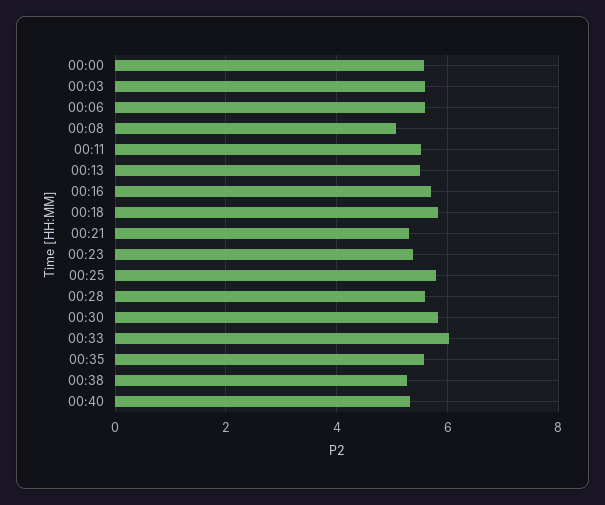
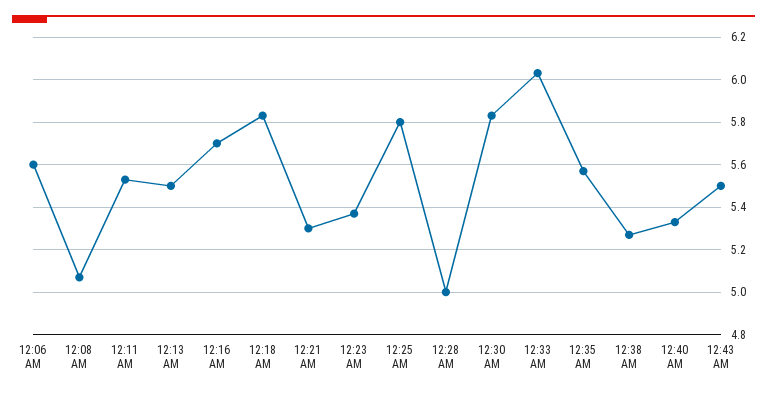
00:00: 5.6 -> none
00:03: 5.6 -> none
00:28: 5.6 -> 5
12:43 AM: none -> 5.5

